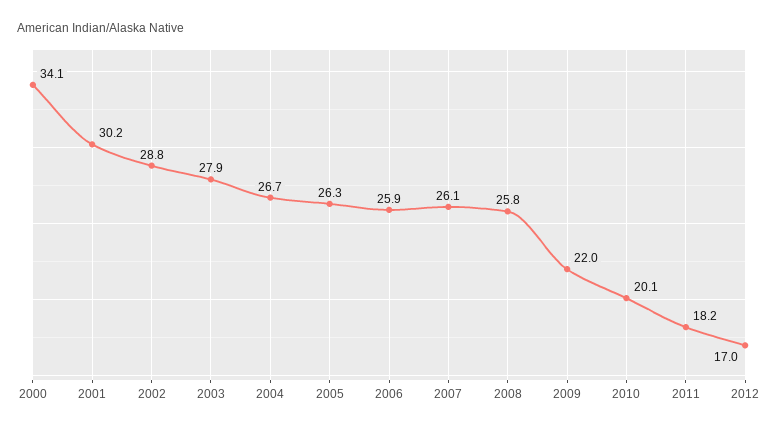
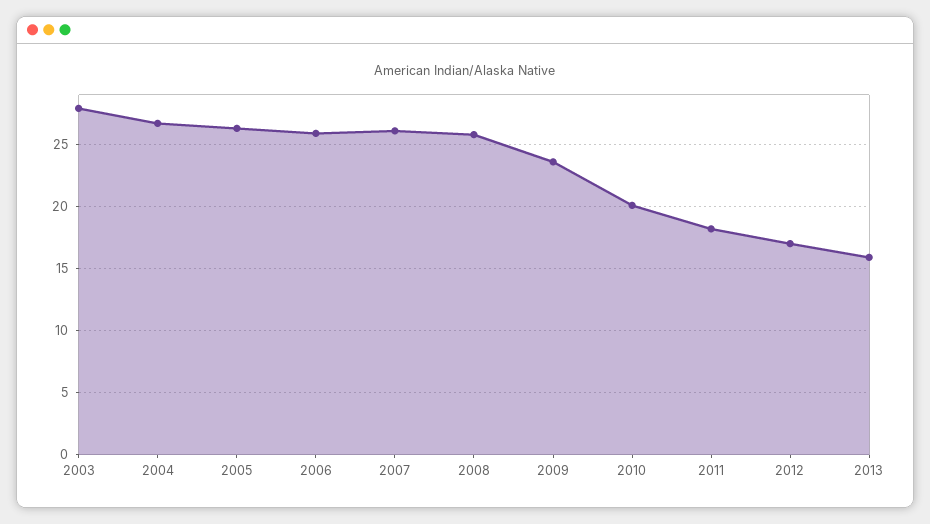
2000: 34.1 -> none
2001: 30.2 -> none
2002: 28.8 -> none
2009: 22 -> 23.5
2013: none -> 16

